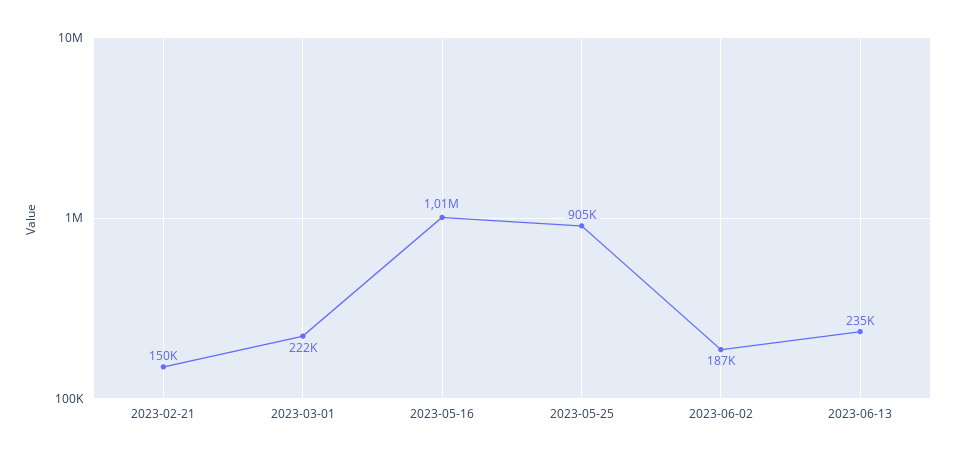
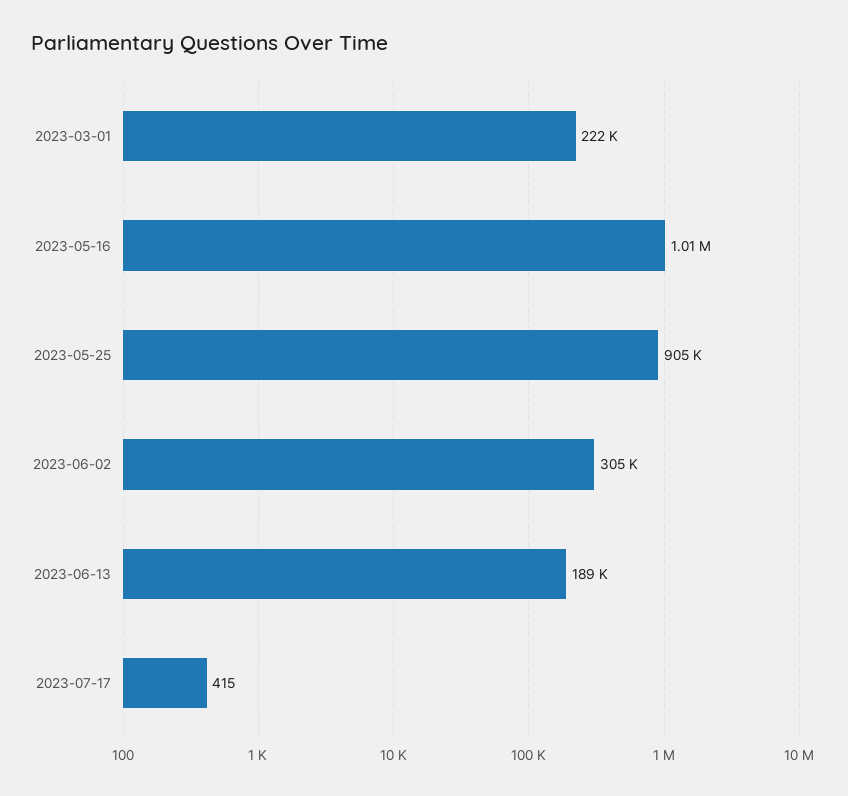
2023-02-21: 150000 -> none
2023-06-02: 187000 -> 305000
2023-06-13: 235000 -> 189000
2023-07-17: none -> 415

